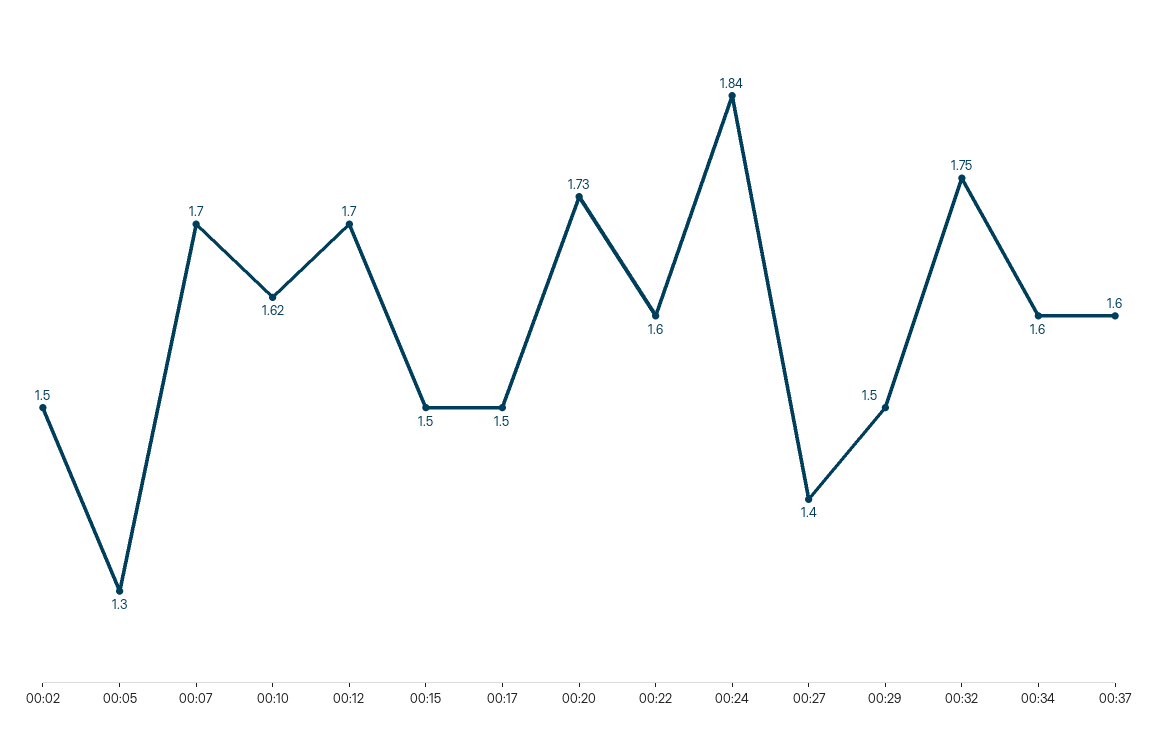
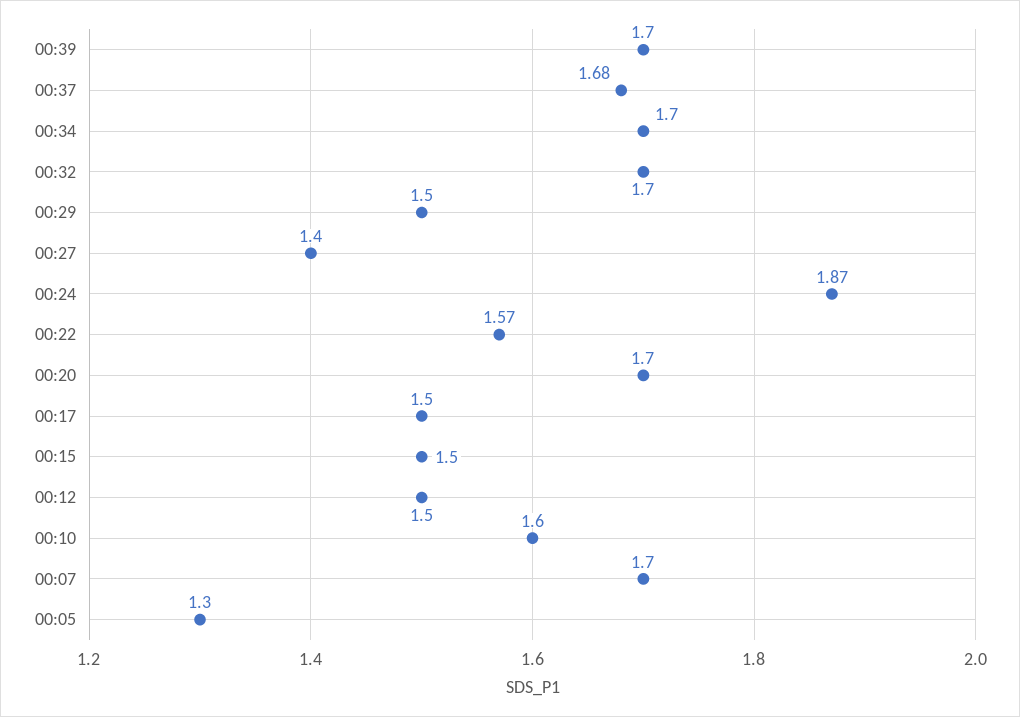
00:02: 1.5 -> none
00:10: 1.62 -> 1.6
00:12: 1.7 -> 1.5
00:20: 1.73 -> 1.7
00:22: 1.6 -> 1.57
00:24: 1.84 -> 1.87
00:32: 1.75 -> 1.7
00:34: 1.6 -> 1.7
00:37: 1.6 -> 1.68
00:39: none -> 1.7

